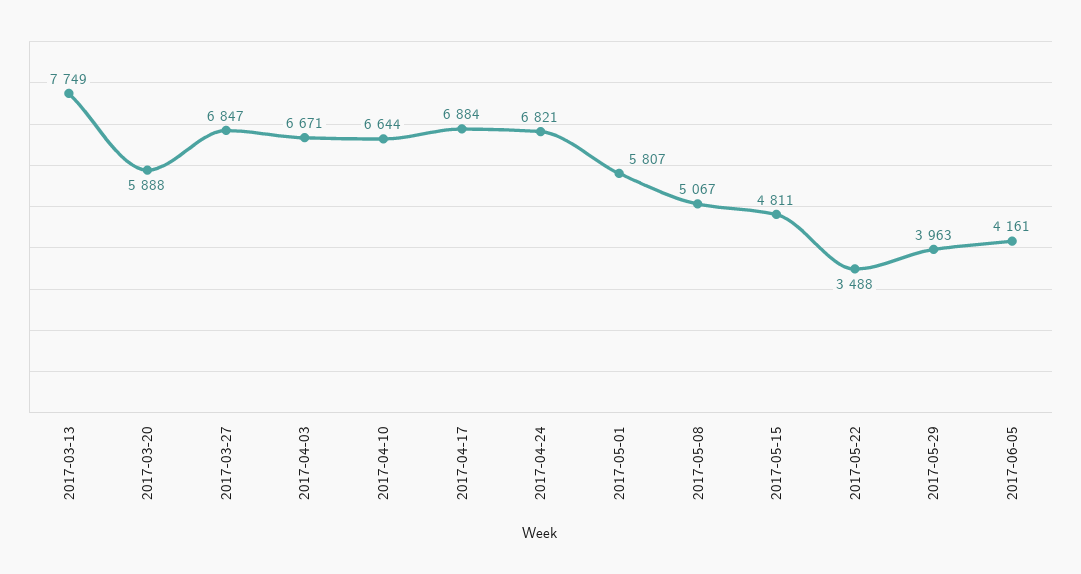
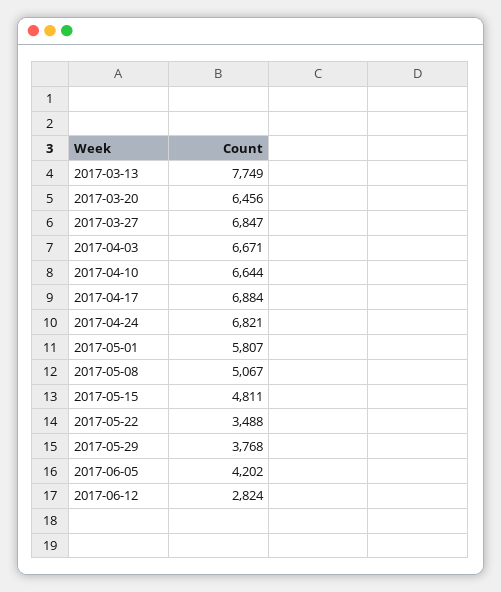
2017-03-20: 5888 -> 6456
2017-05-29: 3963 -> 3768
2017-06-05: 4161 -> 4202
2017-06-12: none -> 2824

